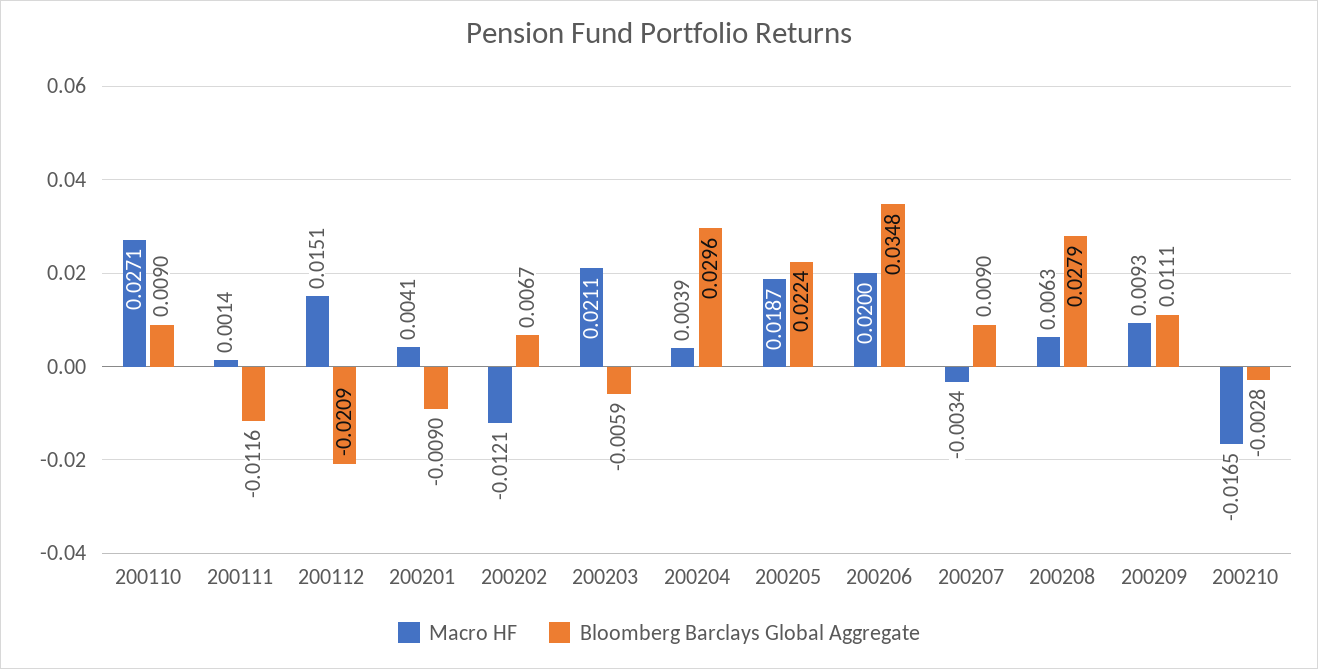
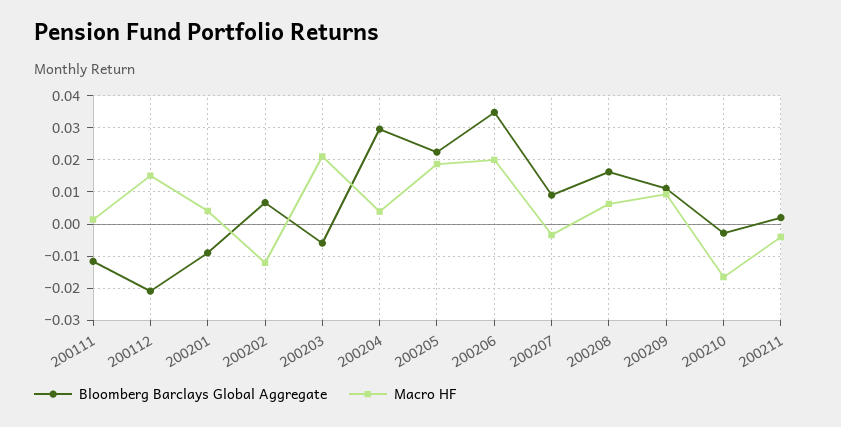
Macro HF, 200110: 0.0271 -> none
Bloomberg Barclays Global Aggregate, 200110: 0.009 -> none
Bloomberg Barclays Global Aggregate, 200208: 0.0279 -> 0.016
Bloomberg Barclays Global Aggregate, 200211: none -> 0.002
Macro HF, 200211: none -> -0.004

